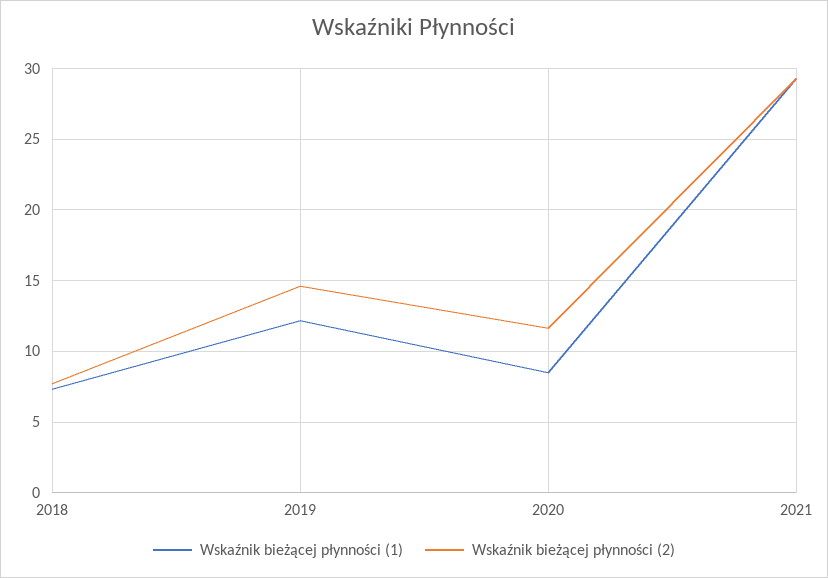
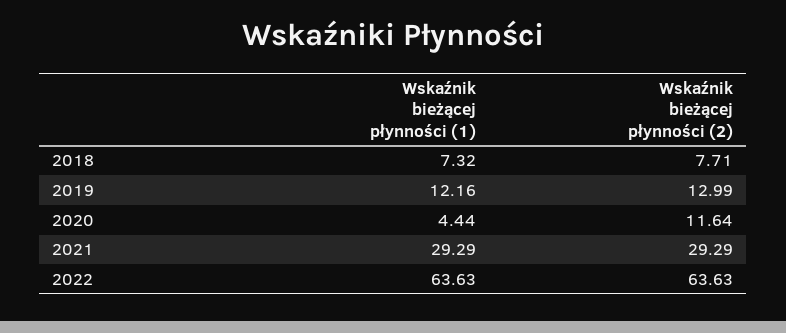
Wskaźnik bieżącej płynności (2), 2019: 14.5 -> 12.99
Wskaźnik bieżącej płynności (1), 2020: 8.5 -> 4.44
Wskaźnik bieżącej płynności (1), 2022: none -> 63.63
Wskaźnik bieżącej płynności (2), 2022: none -> 63.63

